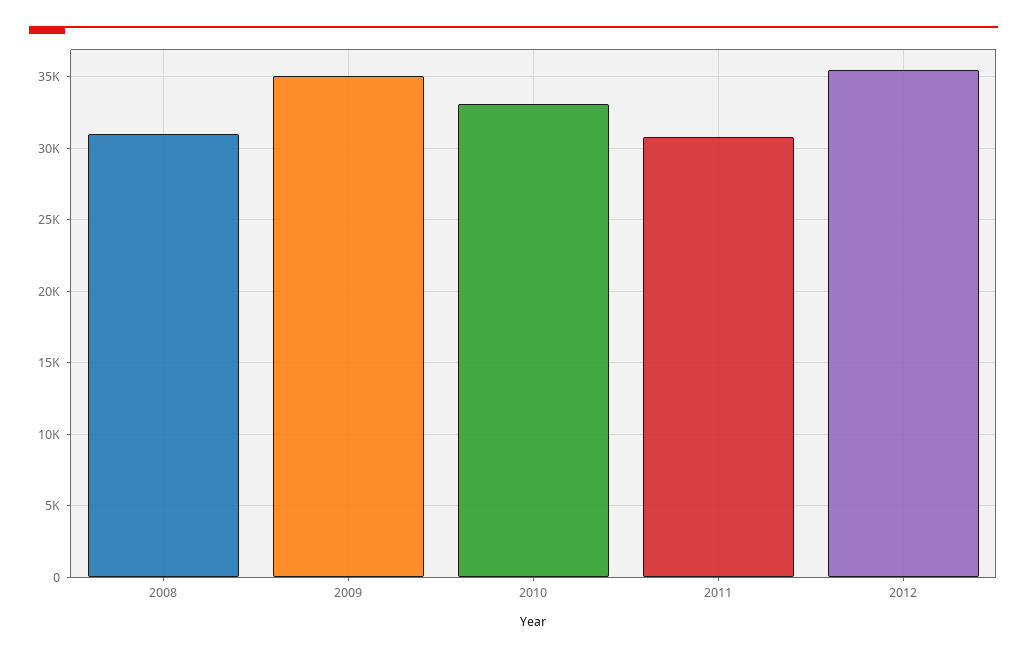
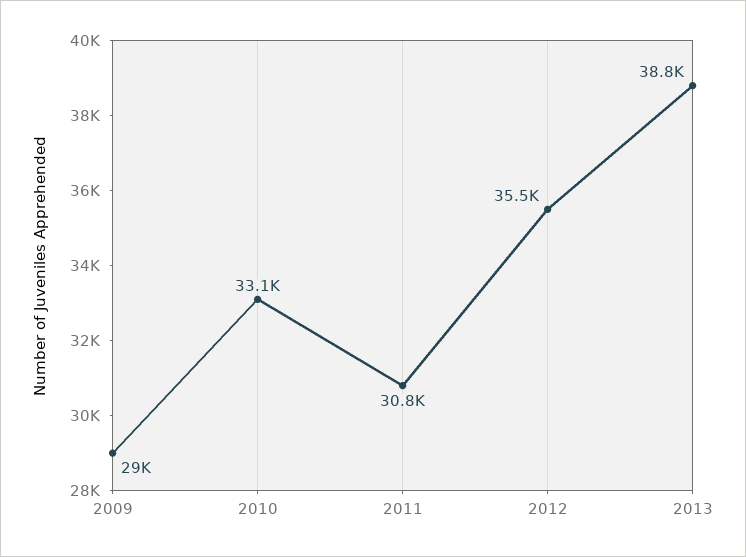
2008: 31000 -> none
2009: 35000 -> 29000
2013: none -> 38800

